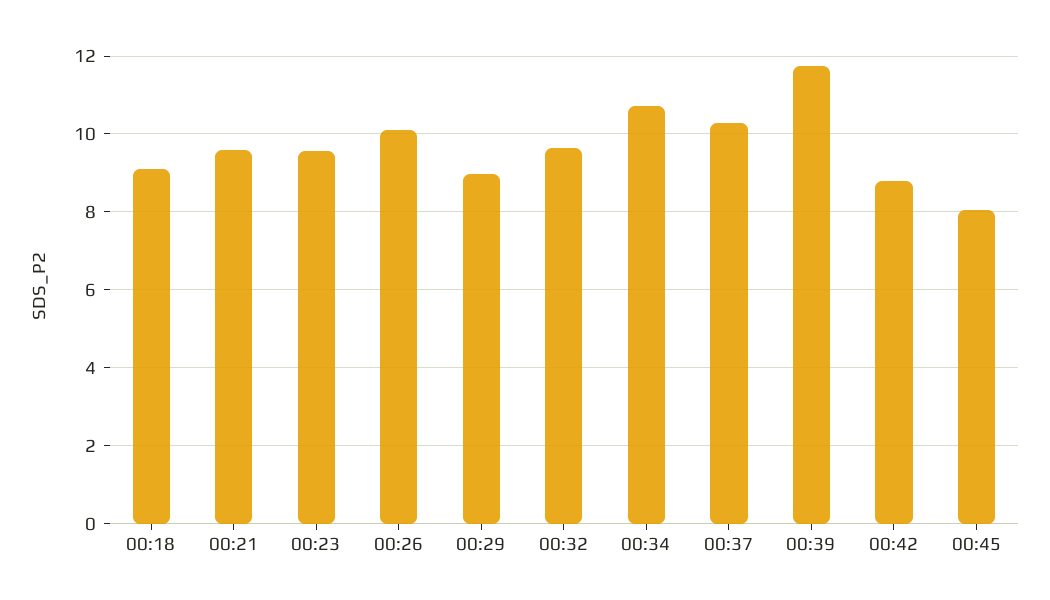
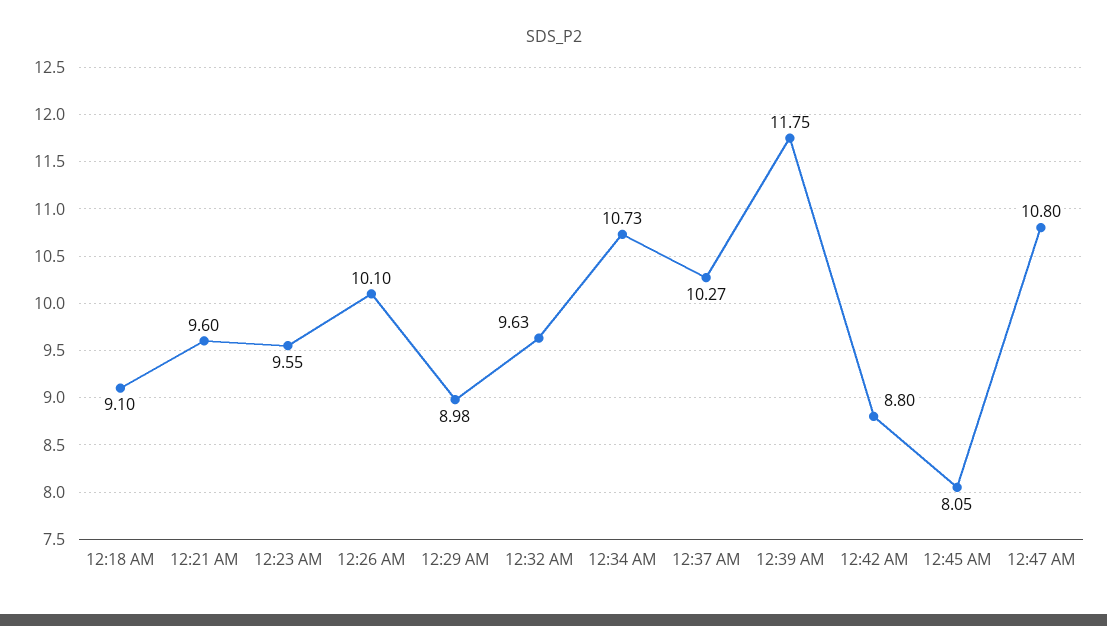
12:47 AM: none -> 10.8

